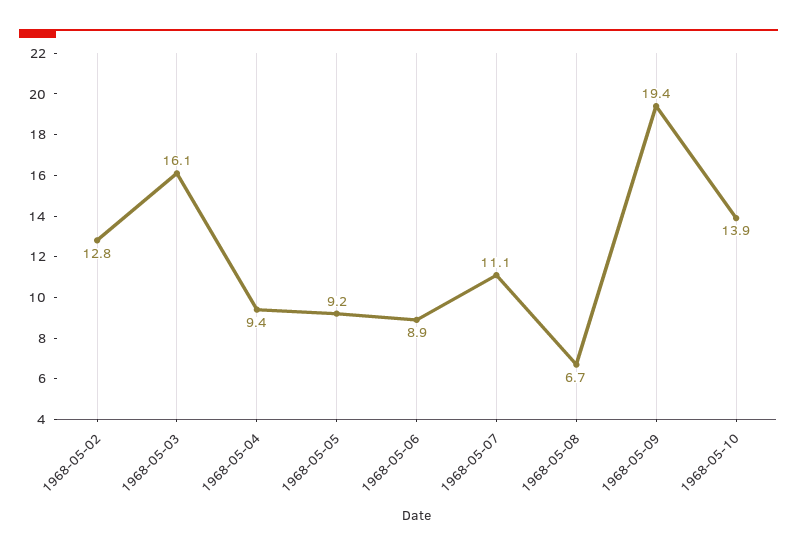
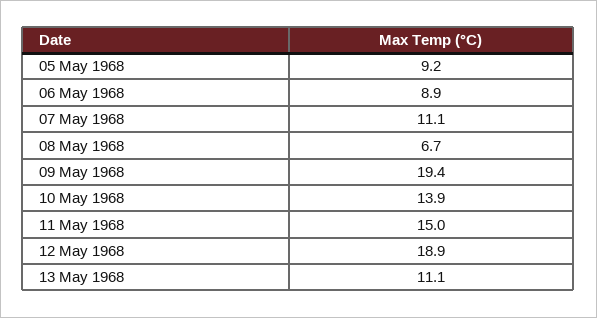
1968-05-02: 12.8 -> none
1968-05-03: 16.1 -> none
1968-05-04: 9.4 -> none
11 May 1968: none -> 15
12 May 1968: none -> 18.9
13 May 1968: none -> 11.1

